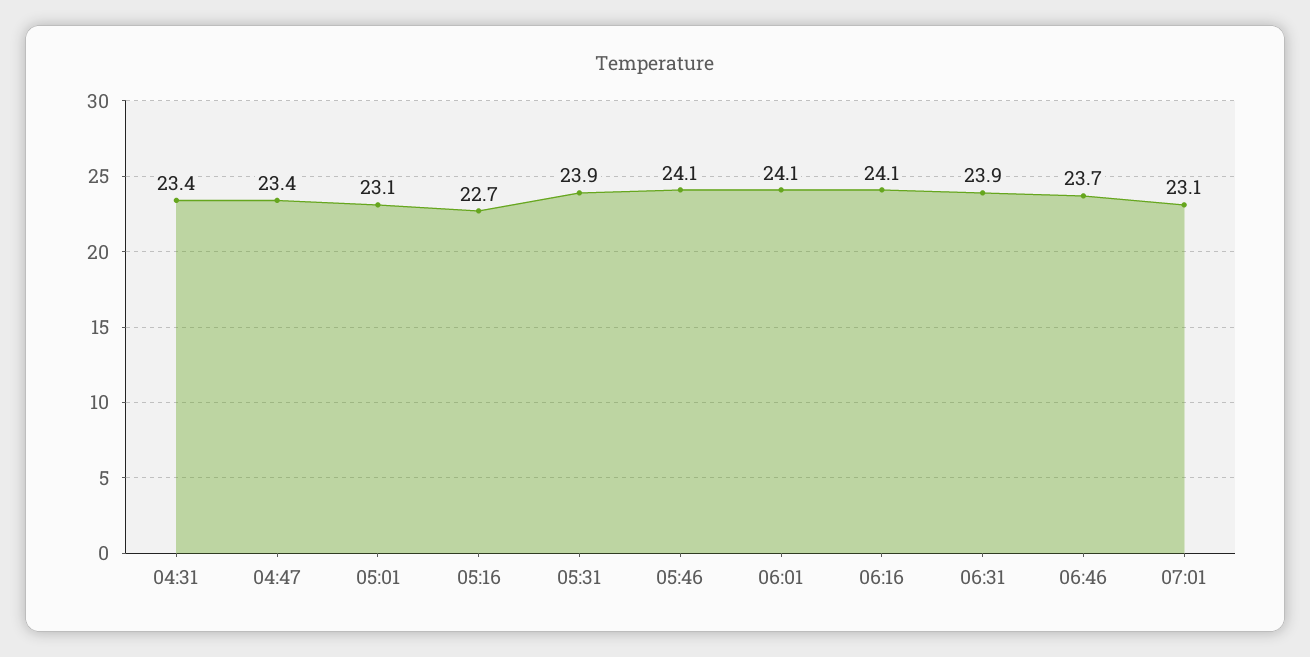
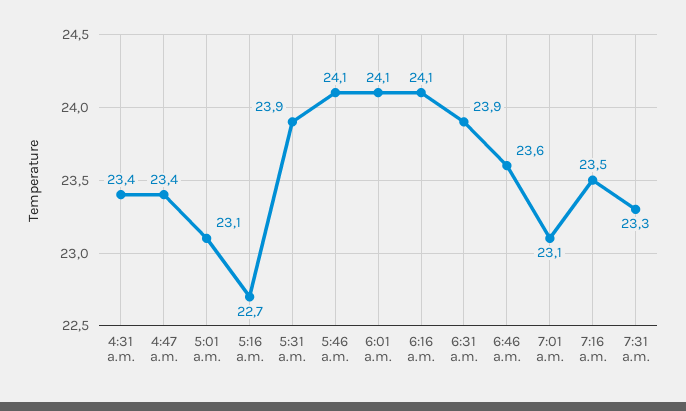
06:46: 23.7 -> 23.6
7:16 a.m.: none -> 23.5
7:31 a.m.: none -> 23.3

